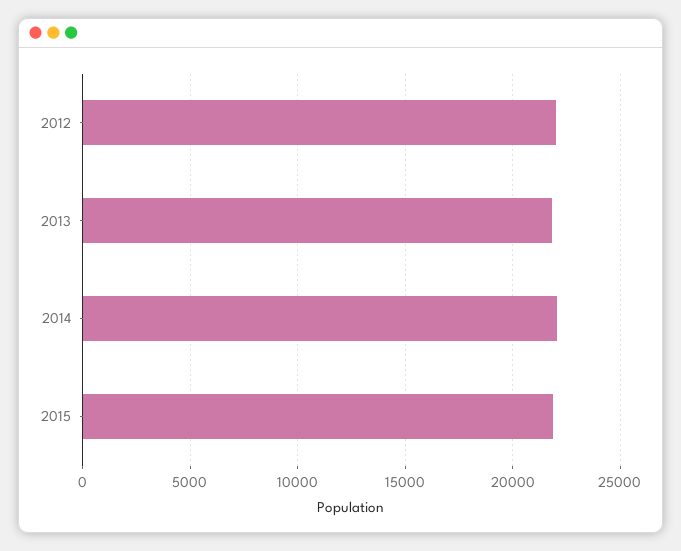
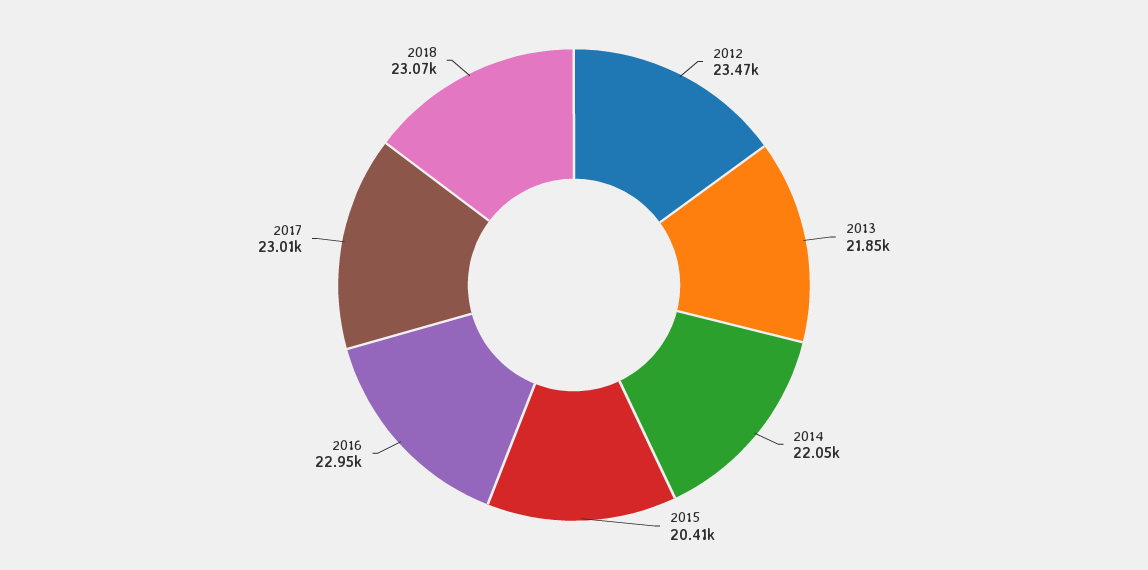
2012: 22000 -> 23470
2015: 22000 -> 20410
2016: none -> 22950
2017: none -> 23010
2018: none -> 23070

